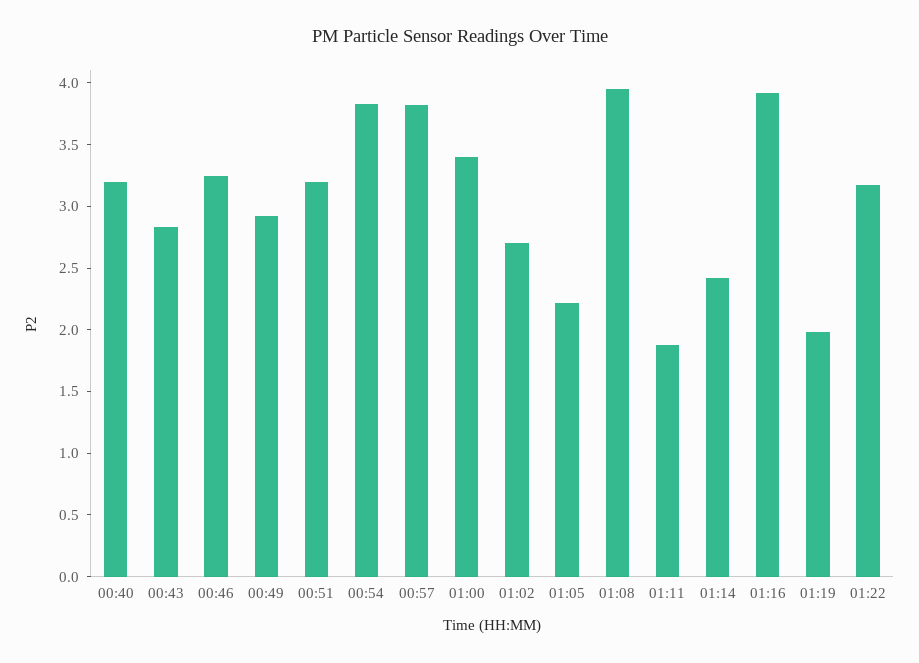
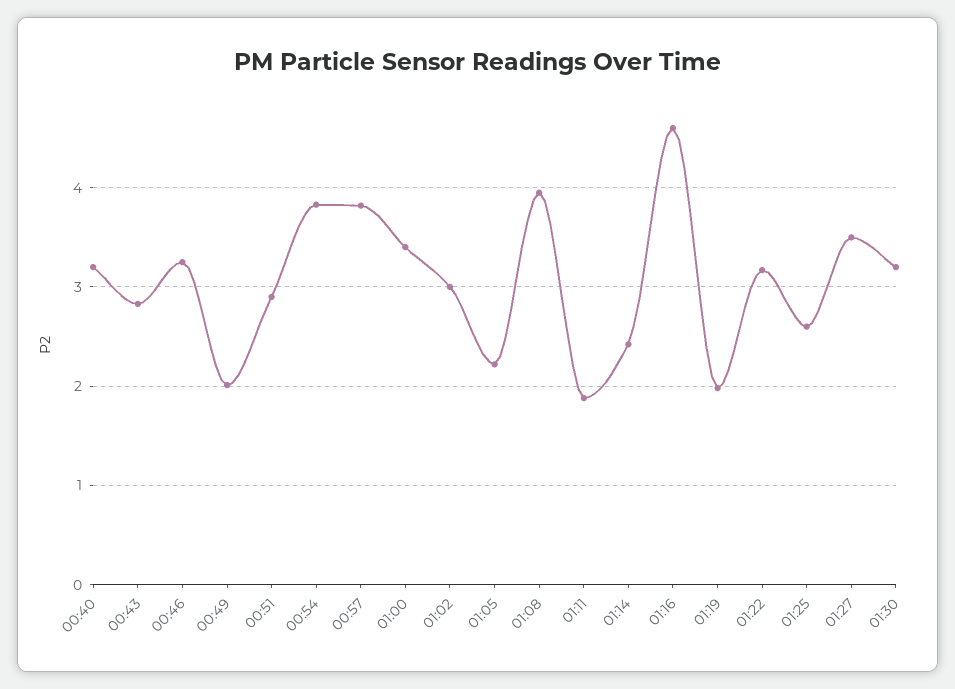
00:49: 2.9 -> 2
00:51: 3.2 -> 2.9
01:02: 2.7 -> 3
01:16: 3.9 -> 4.6
01:25: none -> 2.6
01:27: none -> 3.5
01:30: none -> 3.2

